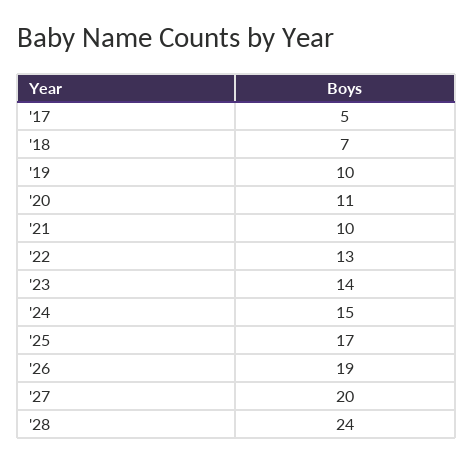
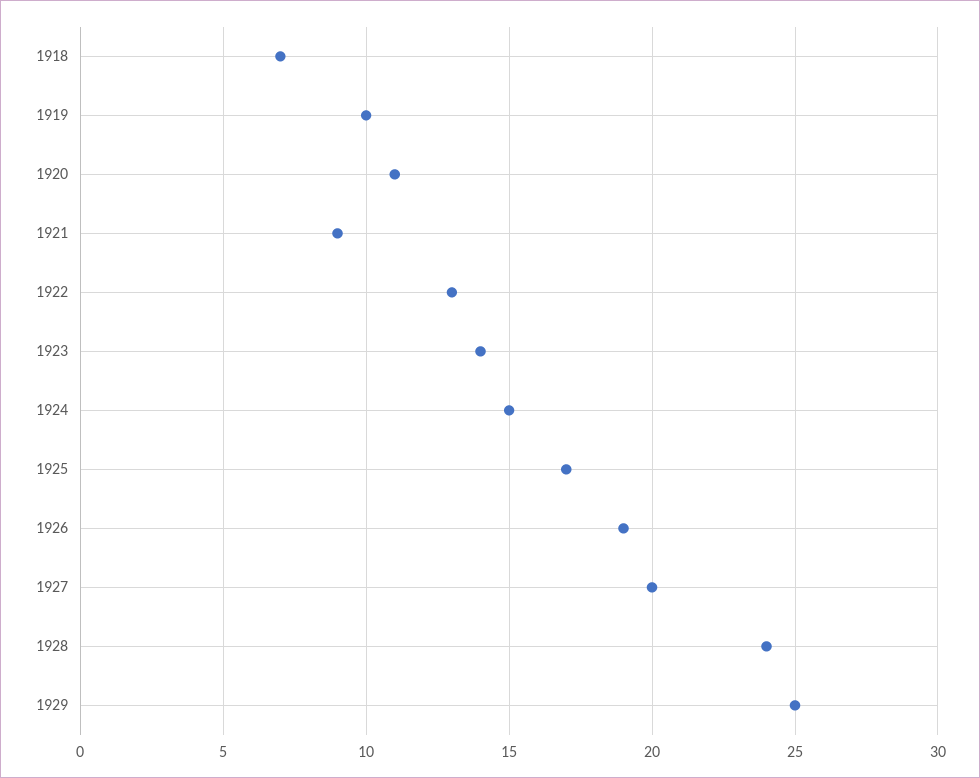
'17: 5 -> none
'21: 10 -> 9
1929: none -> 25

